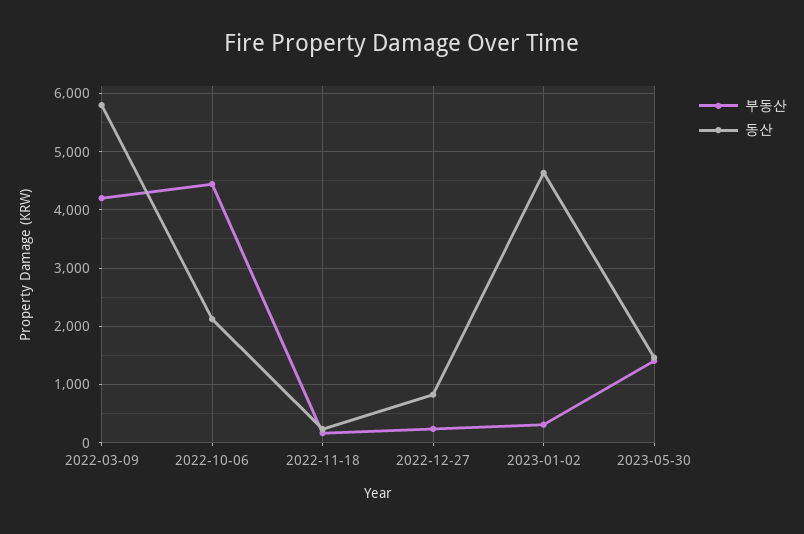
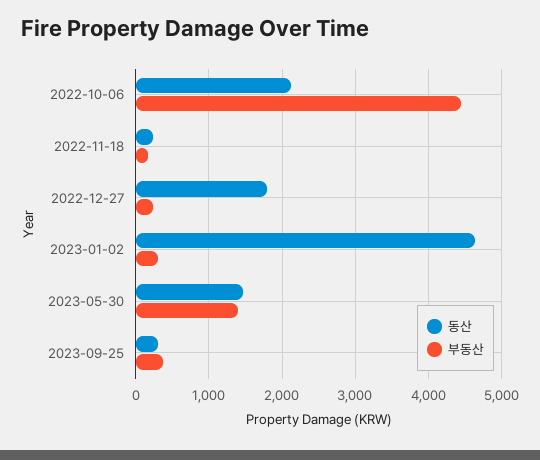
부동산, 2022-03-09: 4200 -> none
동산, 2022-03-09: 5800 -> none
동산, 2022-12-27: 800 -> 1800
동산, 2023-09-25: none -> 300
부동산, 2023-09-25: none -> 400

